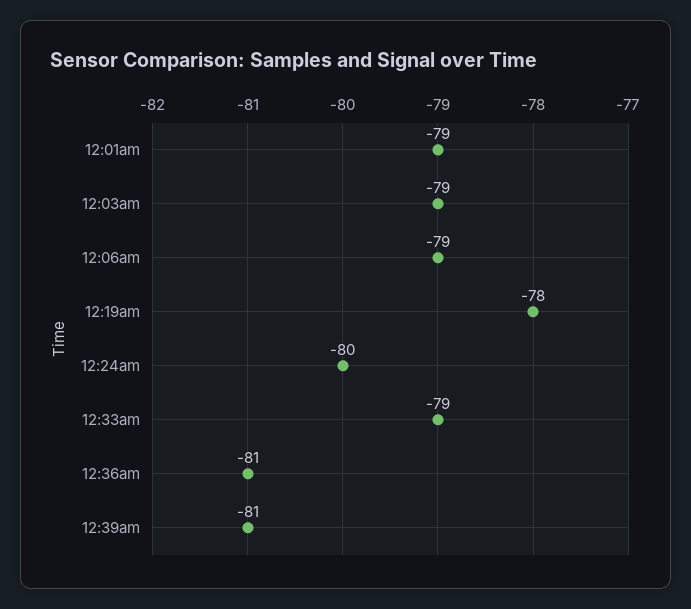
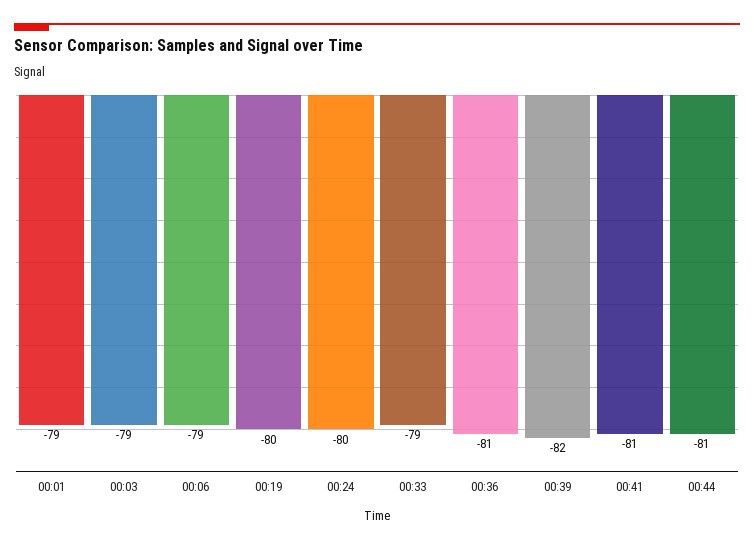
12:19am: -78 -> -80
12:39am: -81 -> -82
00:41: none -> -81
00:44: none -> -81

